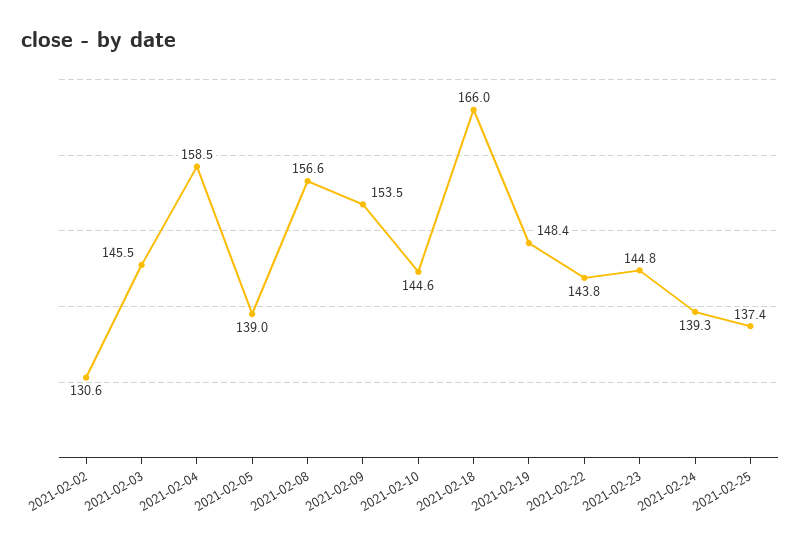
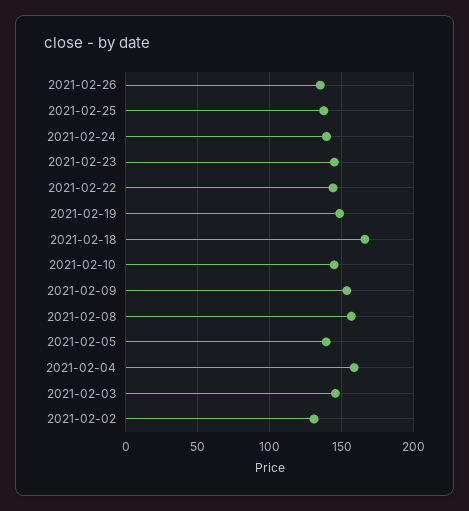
2021-02-26: none -> 135

